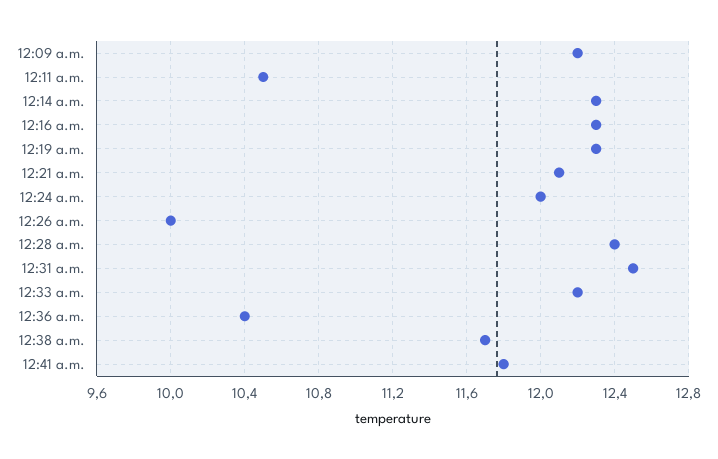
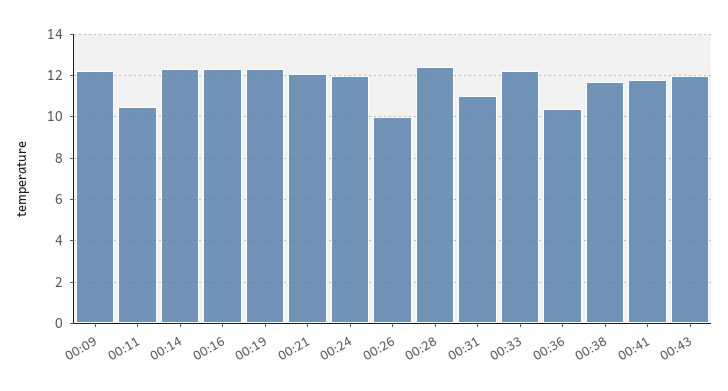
12:31 a.m.: 12.5 -> 11
00:43: none -> 12

